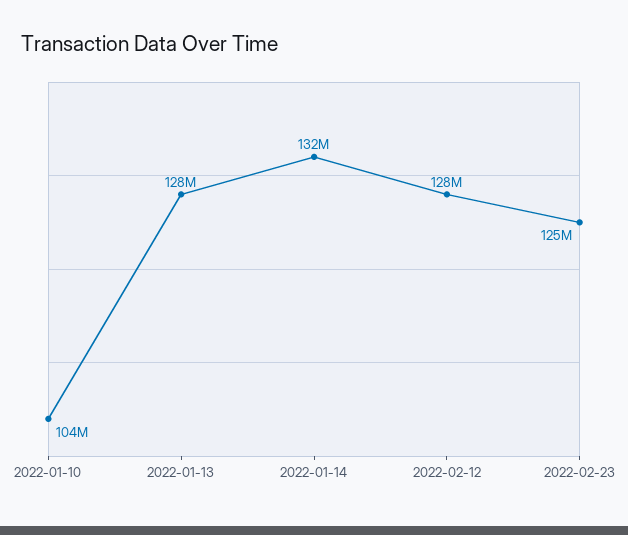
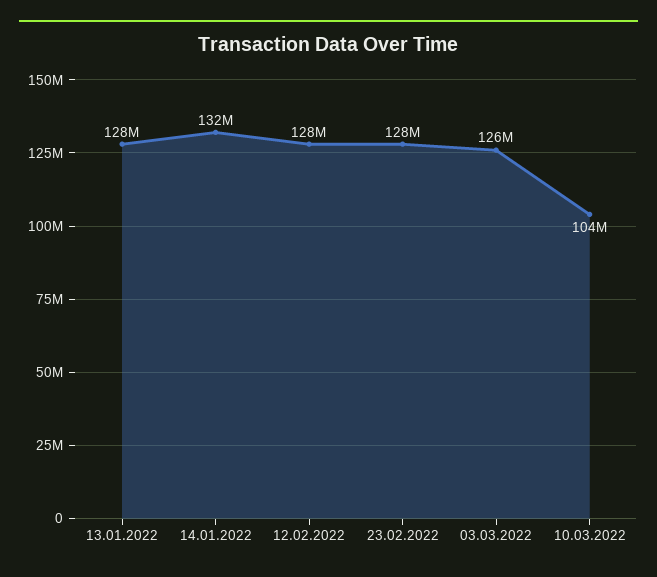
2022-01-10: 104000000 -> none
2022-02-23: 125000000 -> 128000000
03.03.2022: none -> 126000000
10.03.2022: none -> 104000000

